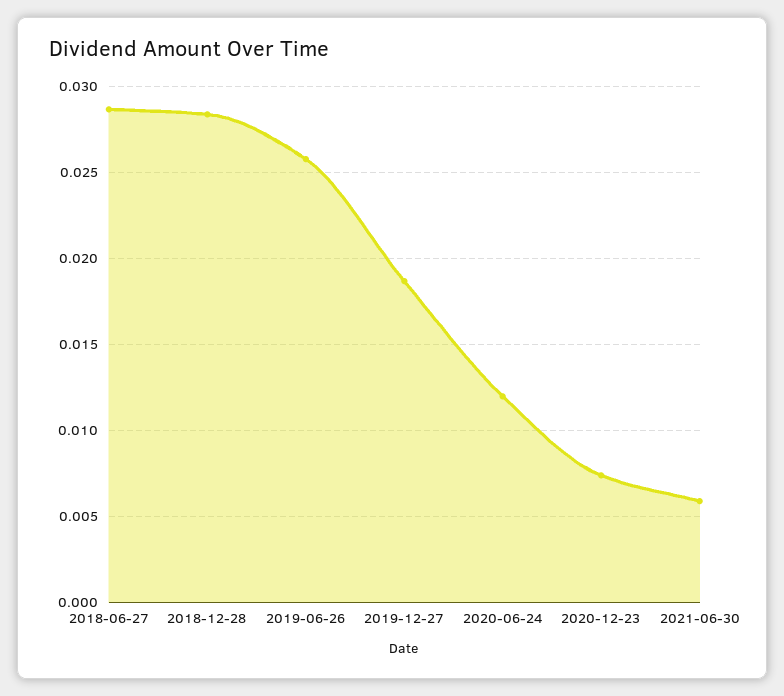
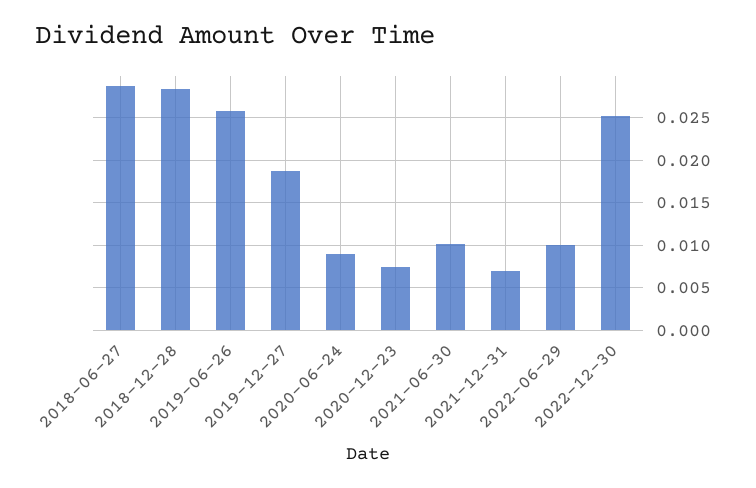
2020-06-24: 0.012 -> 0.009
2021-06-30: 0.006 -> 0.01
2021-12-31: none -> 0.007
2022-06-29: none -> 0.01
2022-12-30: none -> 0.025

